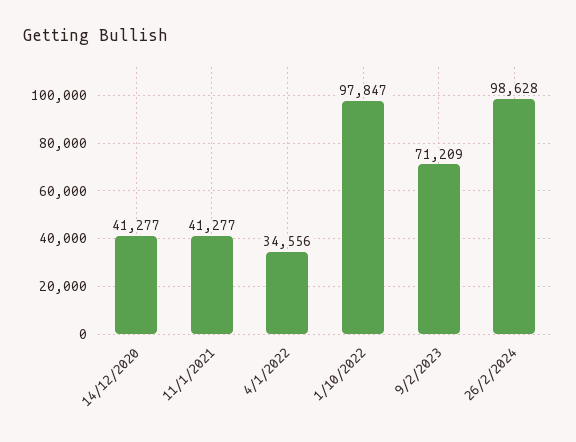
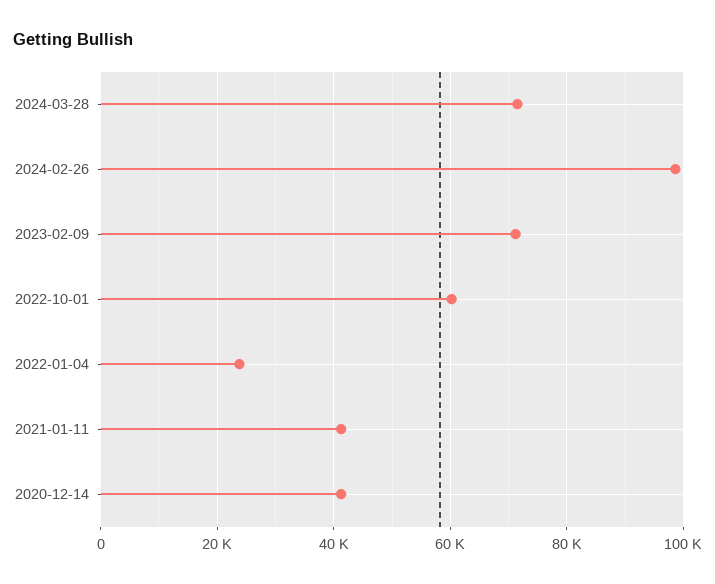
4/1/2022: 34556 -> 24000
1/10/2022: 97847 -> 60000
2024-03-28: none -> 72000

